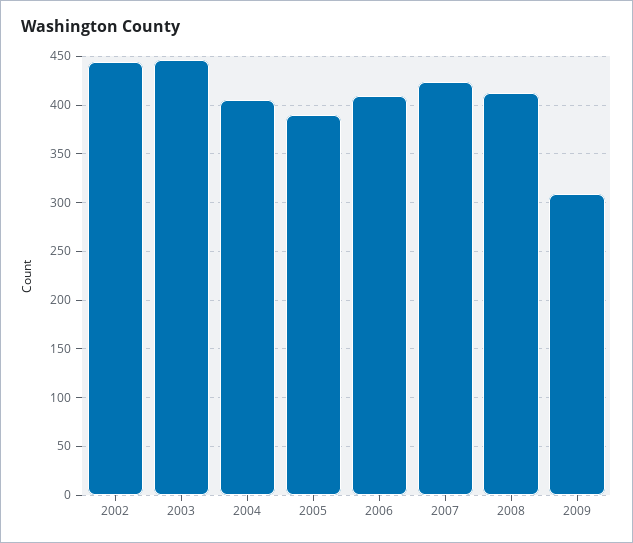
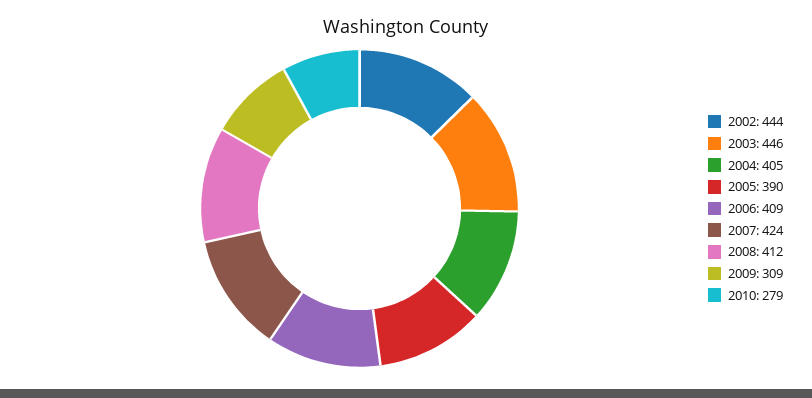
2010: none -> 279

